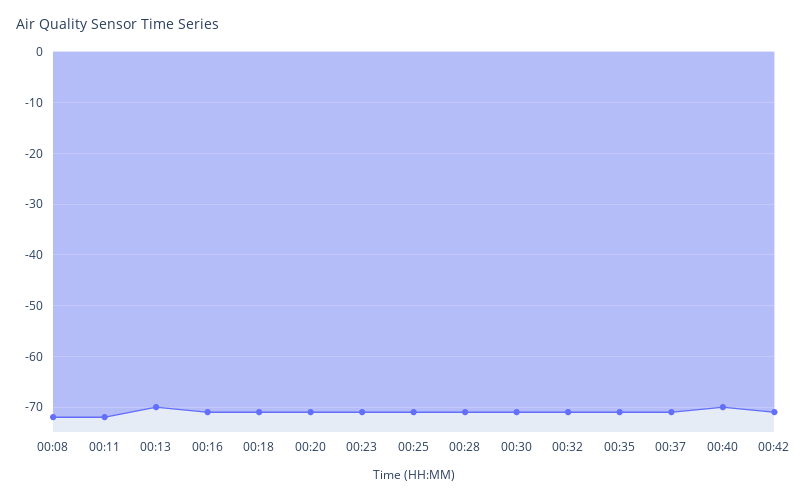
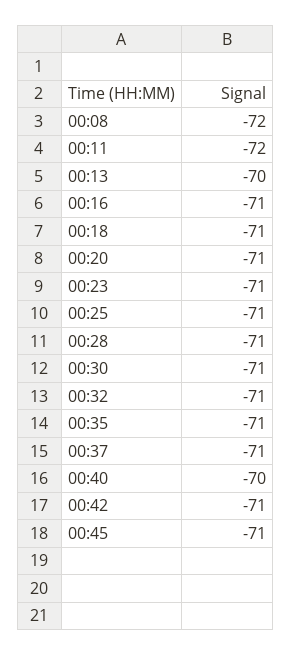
00:45: none -> -71

